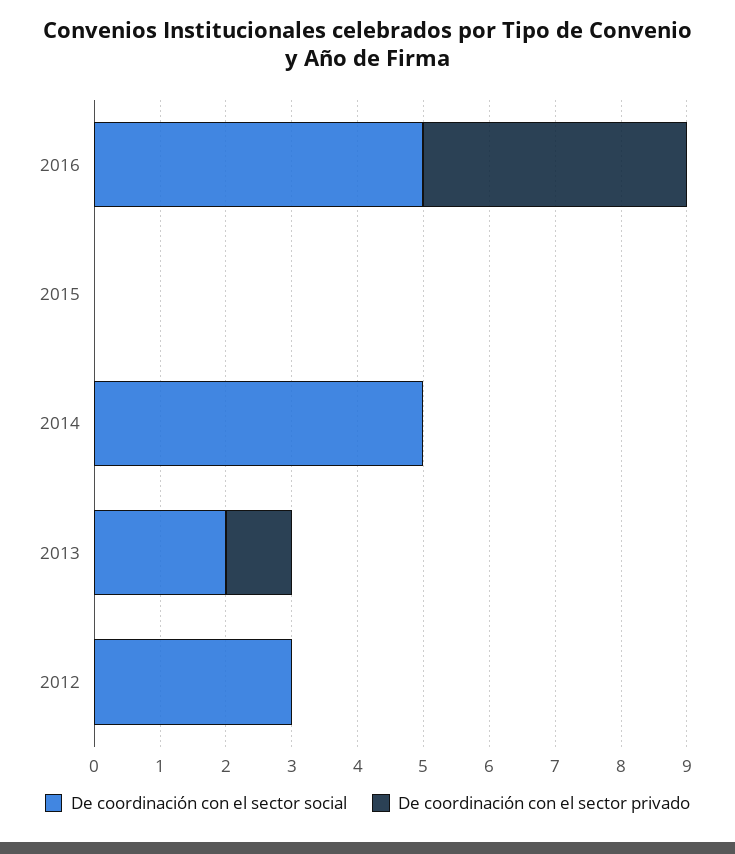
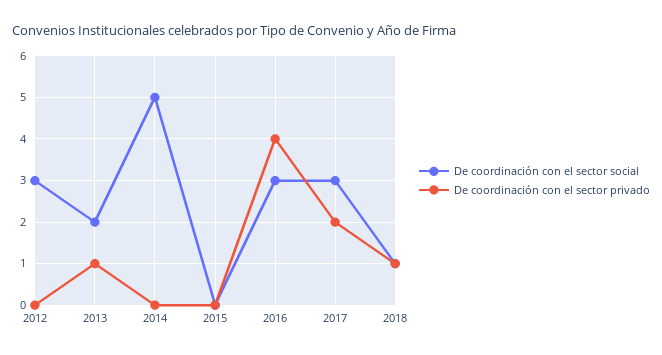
De coordinación con el sector social, 2016: 5 -> 3
De coordinación con el sector social, 2017: none -> 3
De coordinación con el sector privado, 2017: none -> 2
De coordinación con el sector social, 2018: none -> 1
De coordinación con el sector privado, 2018: none -> 1

